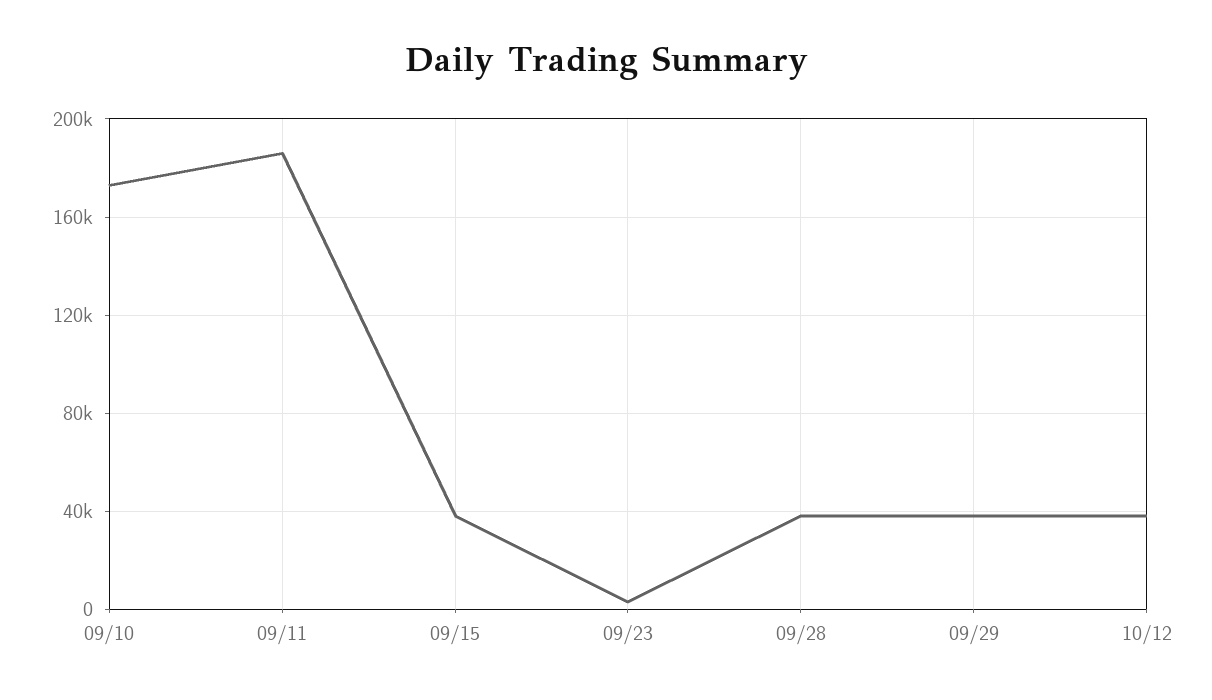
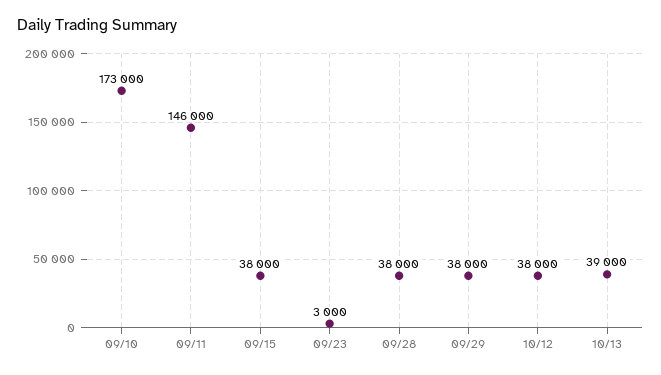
09/11: 185000 -> 146000
10/13: none -> 39000

